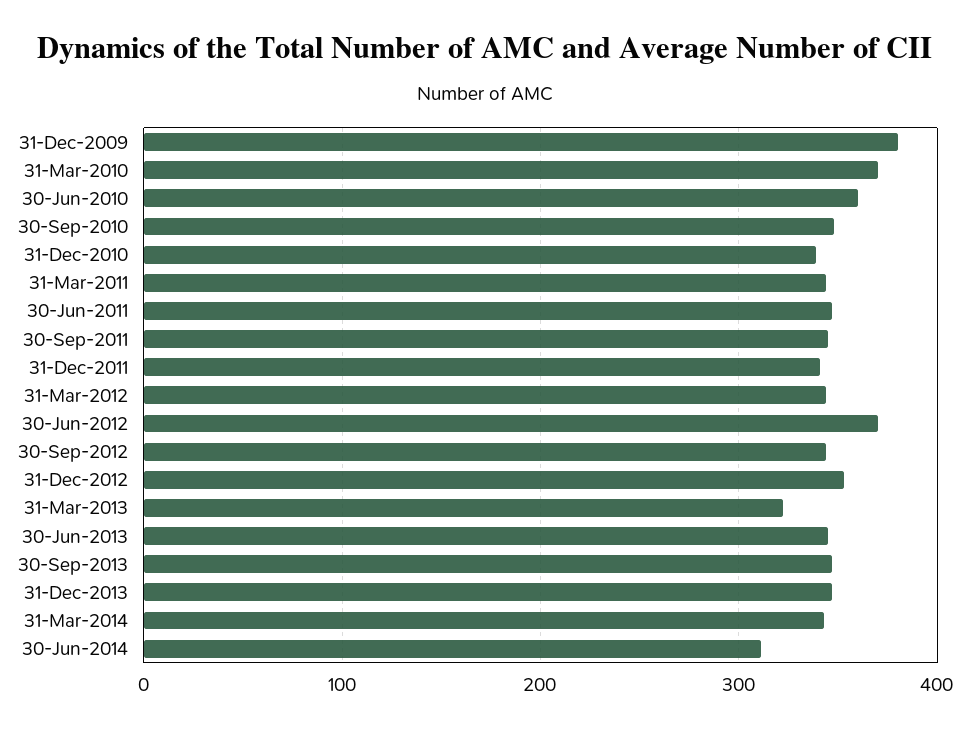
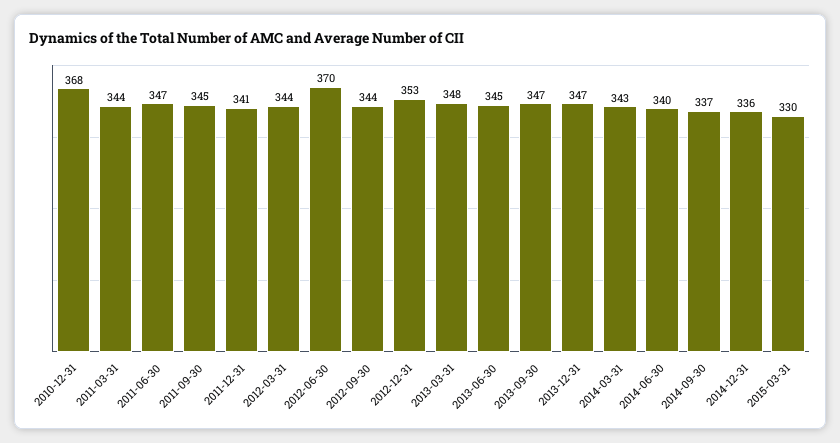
31-Dec-2009: 380 -> none
31-Mar-2010: 370 -> none
30-Jun-2010: 360 -> none
30-Sep-2010: 350 -> none
31-Dec-2010: 340 -> 368
31-Mar-2013: 320 -> 348
30-Jun-2014: 310 -> 340
2014-09-30: none -> 337
2014-12-31: none -> 336
2015-03-31: none -> 330

